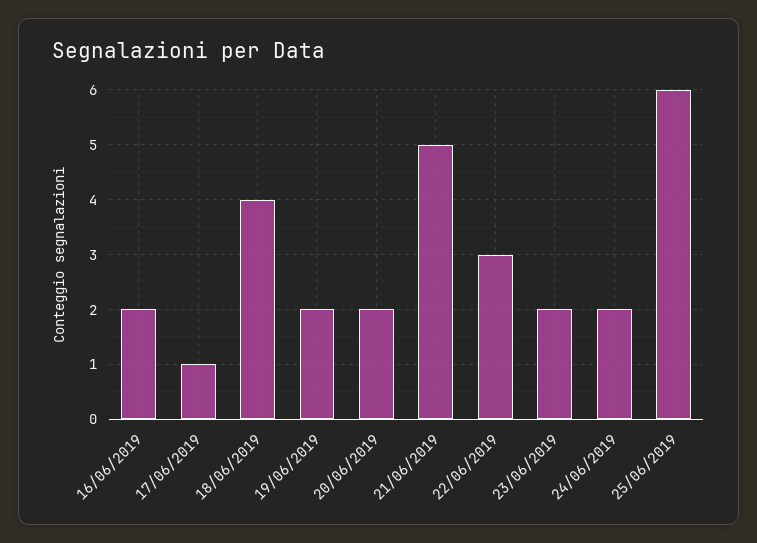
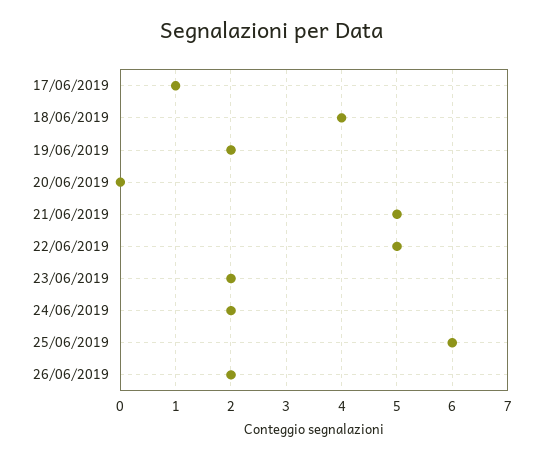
16/06/2019: 2 -> none
20/06/2019: 2 -> 0
22/06/2019: 3 -> 5
26/06/2019: none -> 2

